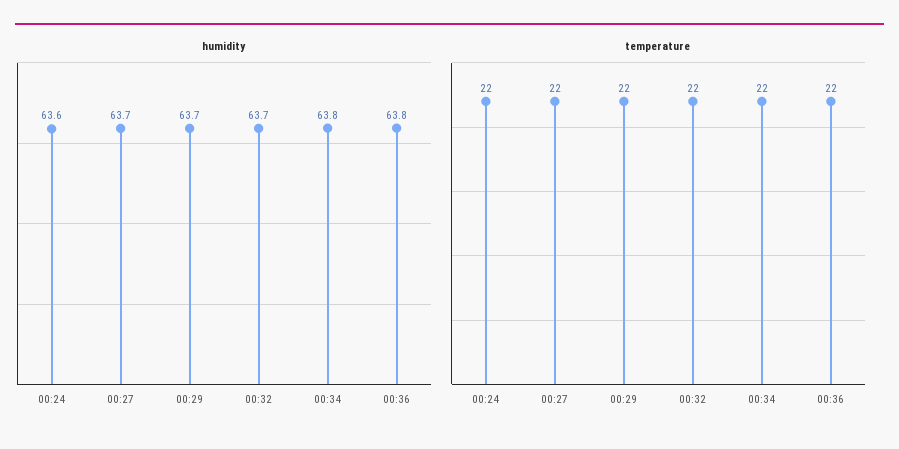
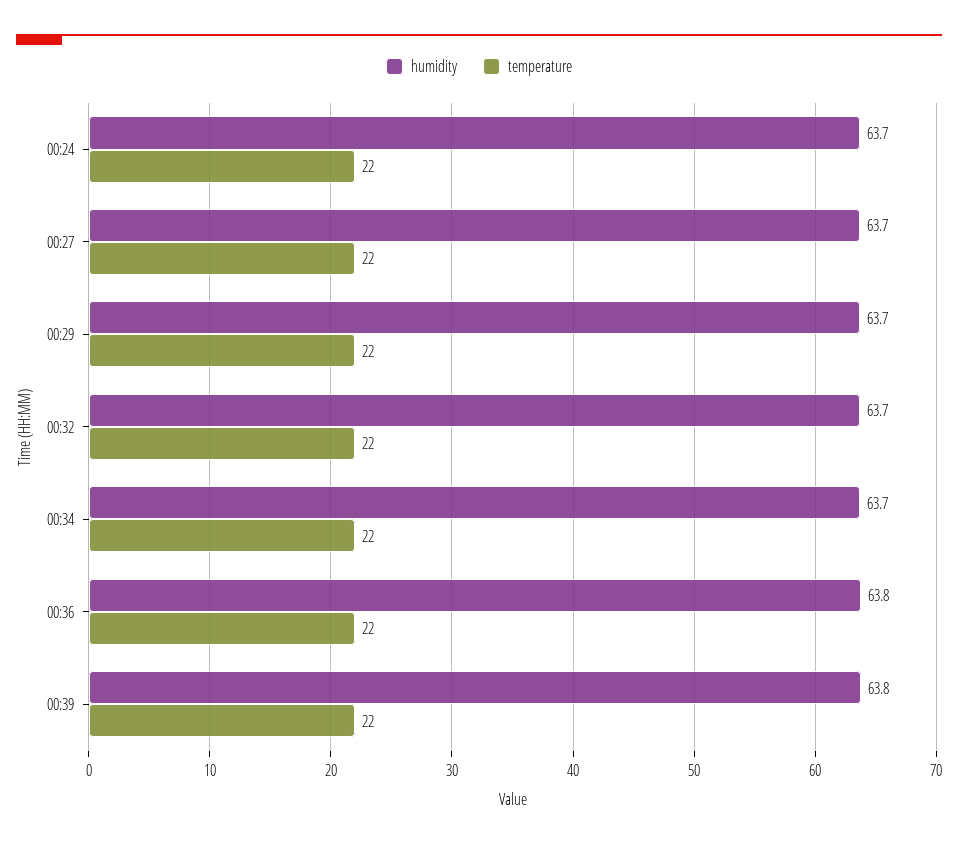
humidity, 00:24: 63.6 -> 63.7
humidity, 00:34: 63.8 -> 63.7
humidity, 00:39: none -> 63.8
temperature, 00:39: none -> 22

